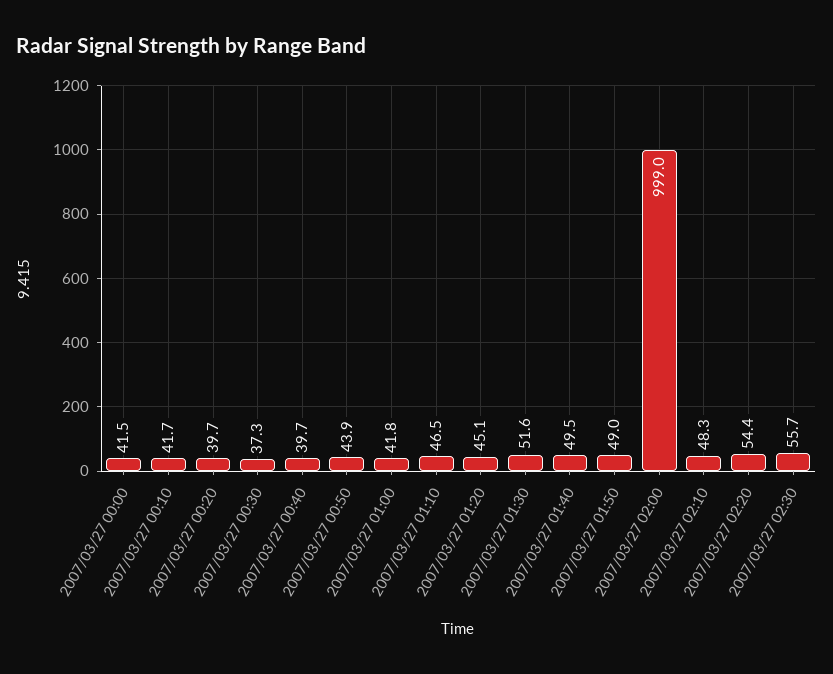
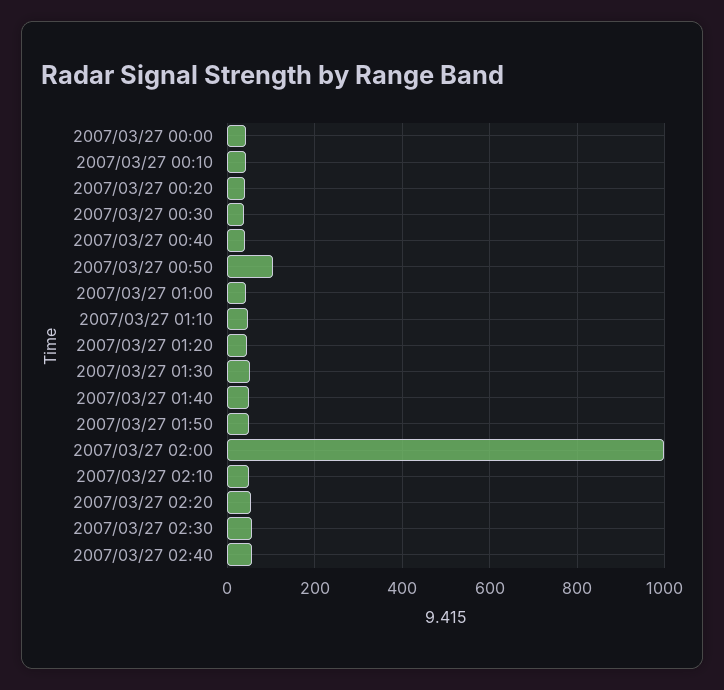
2007/03/27 00:50: 43.9 -> 100
2007/03/27 02:40: none -> 60

